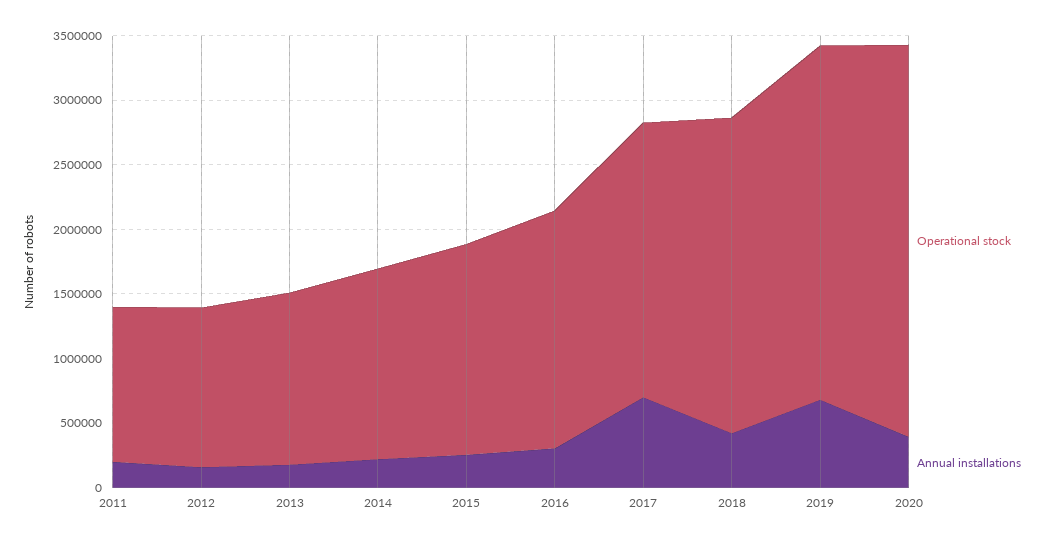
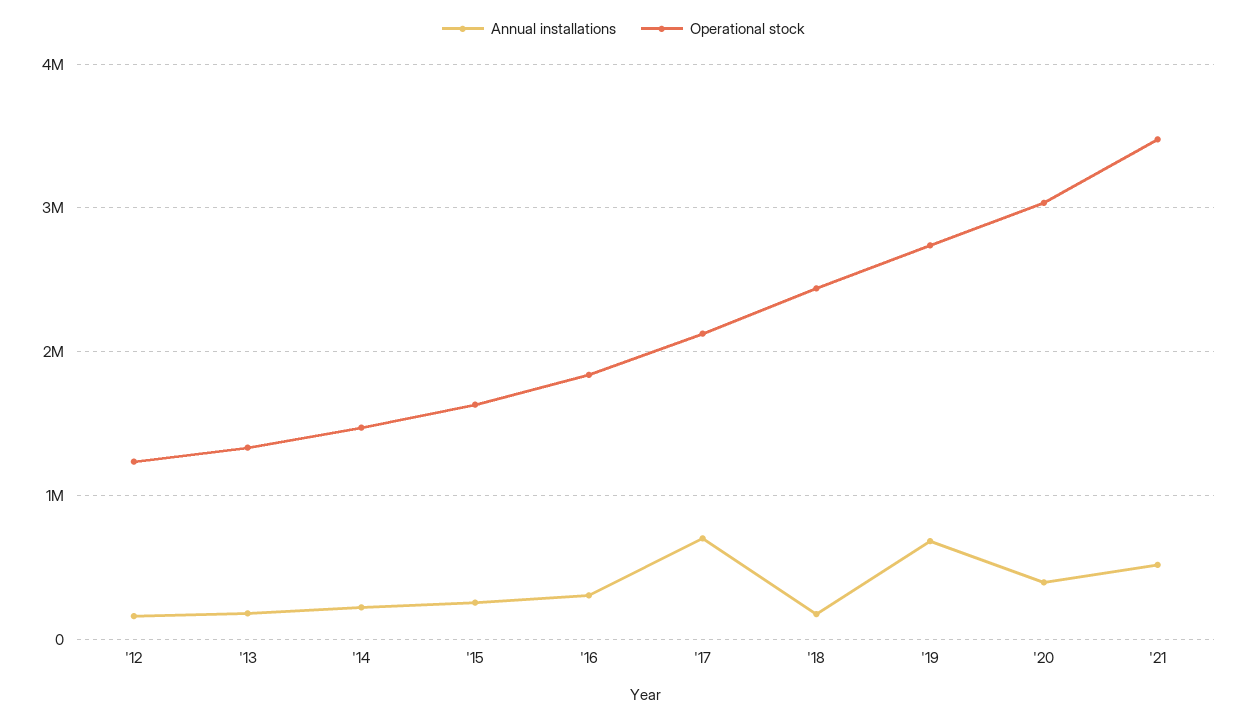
Operational stock, 2011: 1200000 -> none
Annual installations, 2011: 200000 -> none
Annual installations, 2018: 400000 -> 200000
Annual installations, '21: none -> 500000
Operational stock, '21: none -> 3500000

